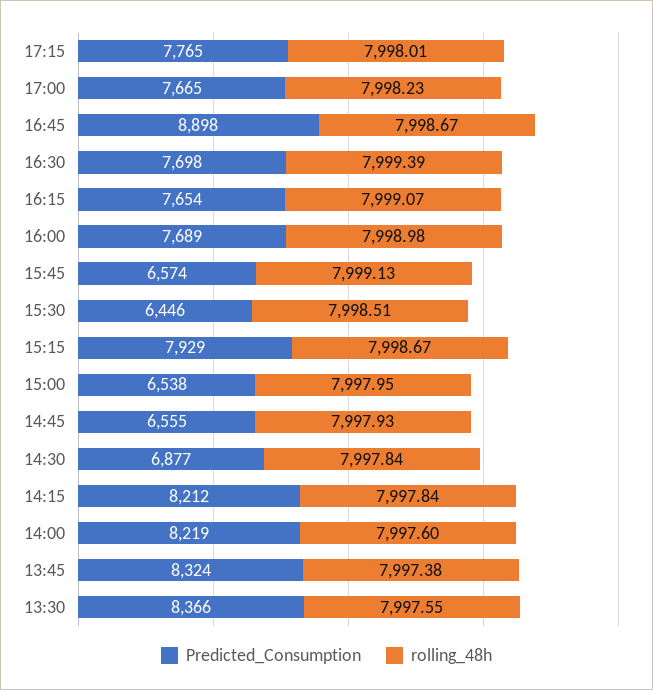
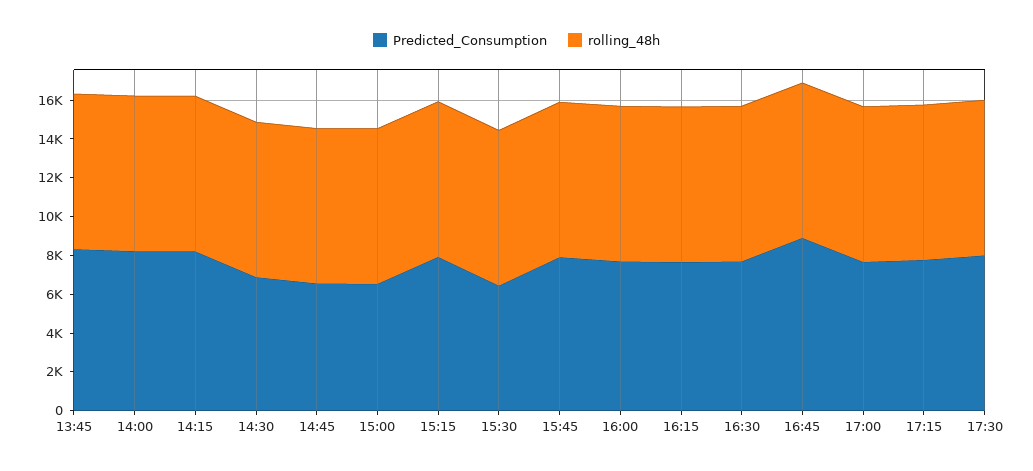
Predicted_Consumption, 15:45: 6574 -> 8000
Predicted_Consumption, 13:30: 8366 -> none
rolling_48h, 13:30: 7997.55 -> none
Predicted_Consumption, 17:30: none -> 8000
rolling_48h, 17:30: none -> 8000

